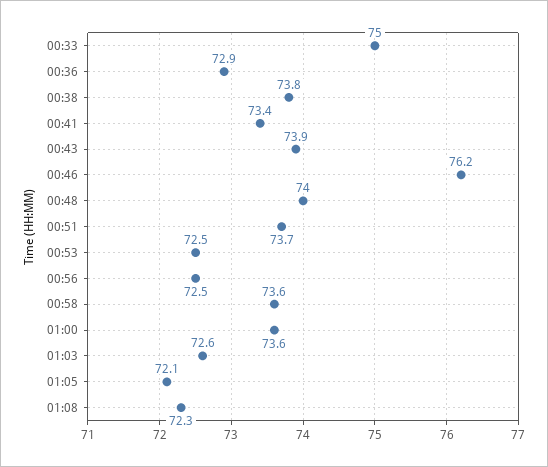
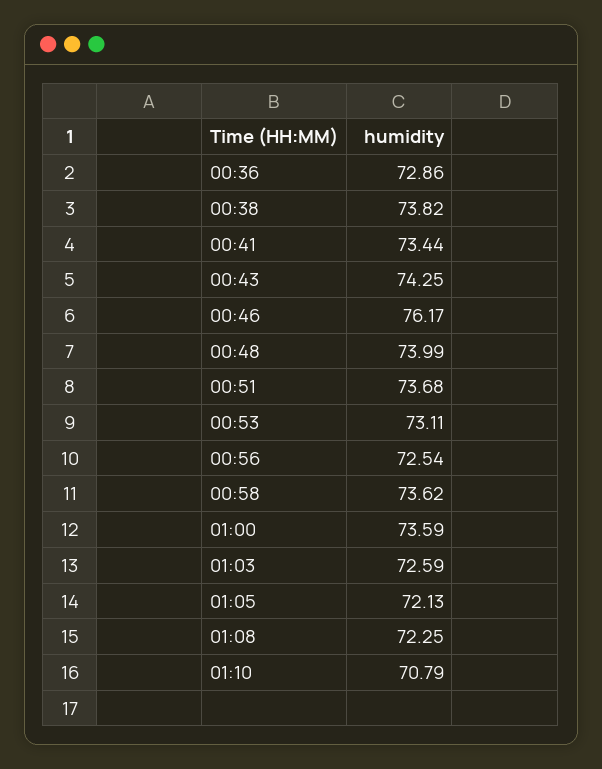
00:33: 75 -> none
00:43: 73.9 -> 74.25
00:53: 72.5 -> 73.11
01:10: none -> 70.79

